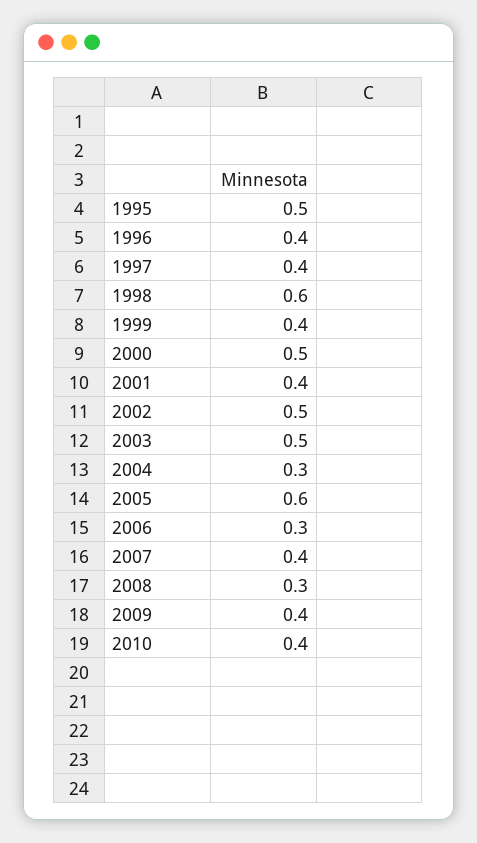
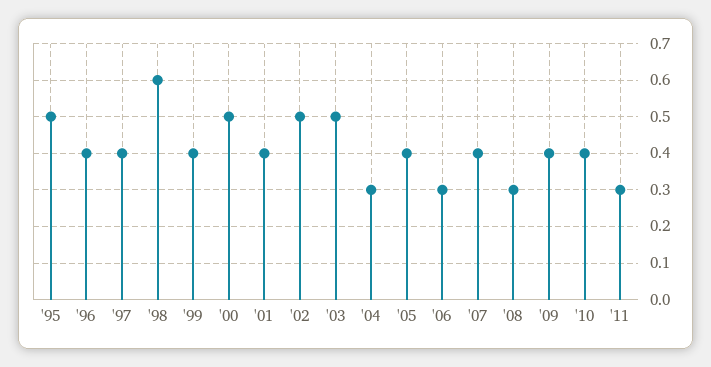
2005: 0.6 -> 0.4
'11: none -> 0.3

